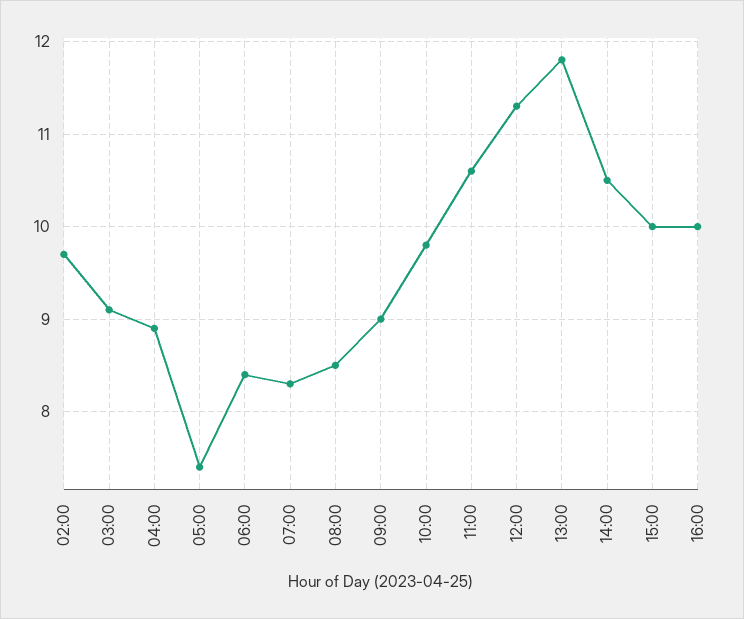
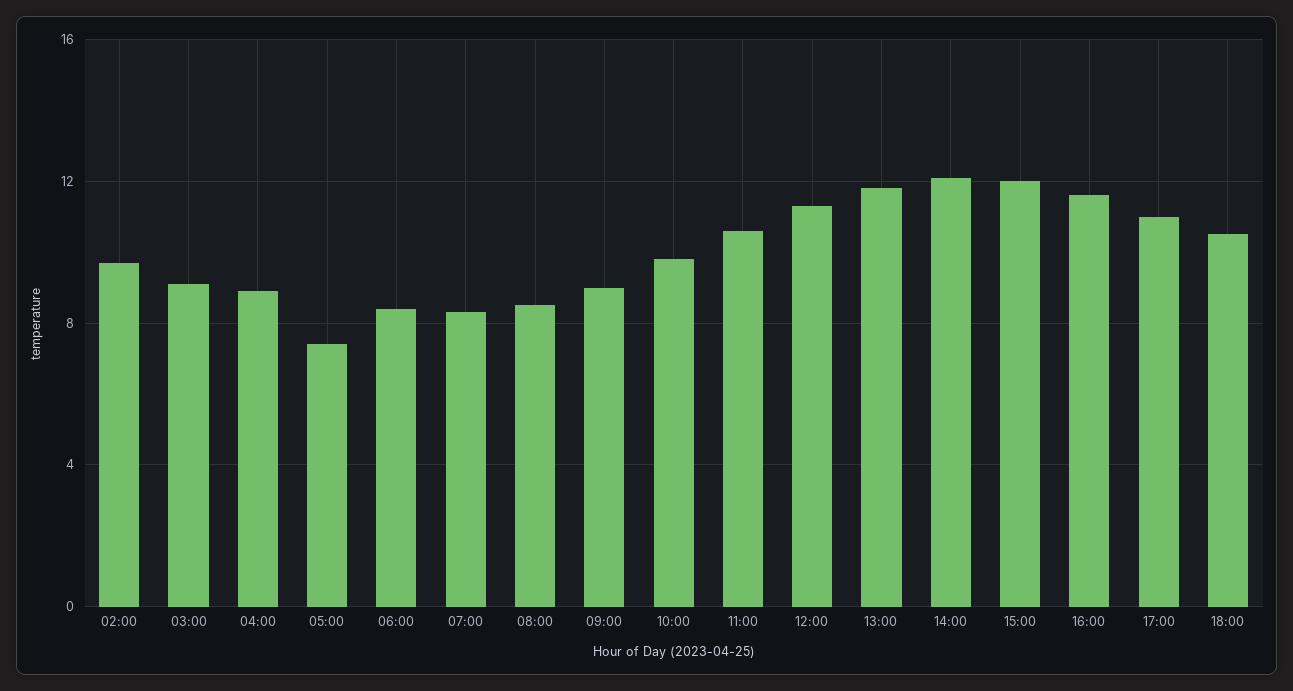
14:00: 10.5 -> 12
15:00: 10 -> 12
16:00: 10 -> 11.5
17:00: none -> 11
18:00: none -> 10.5

